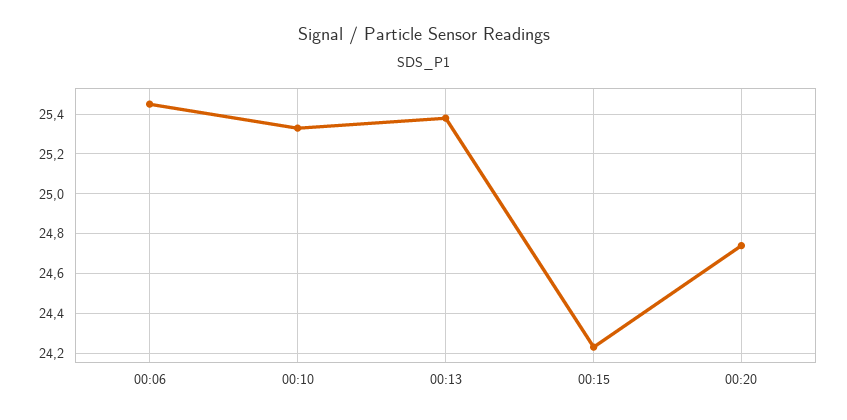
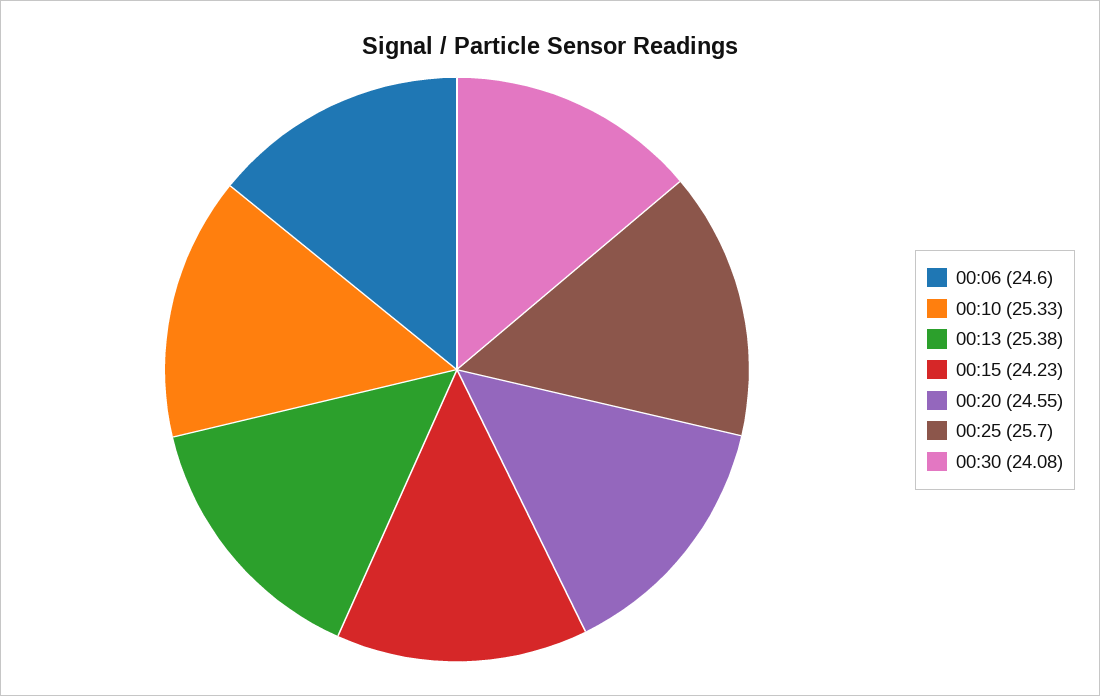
00:06: 25.45 -> 24.6
00:20: 24.75 -> 24.55
00:25: none -> 25.7
00:30: none -> 24.08

